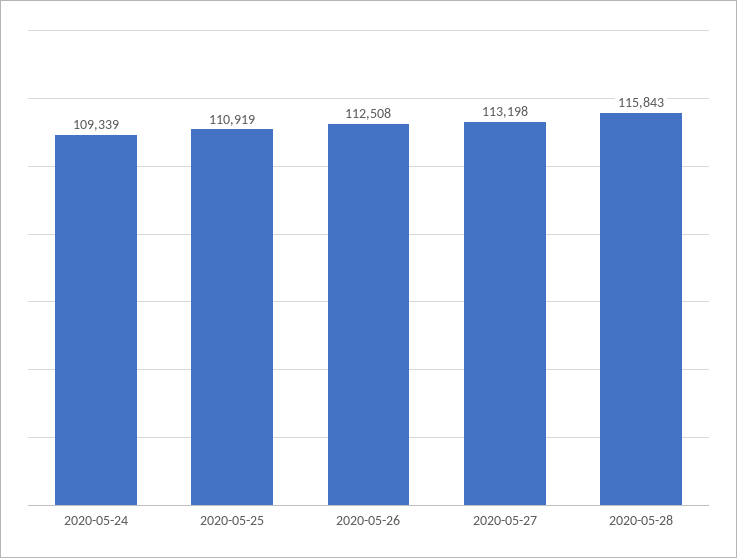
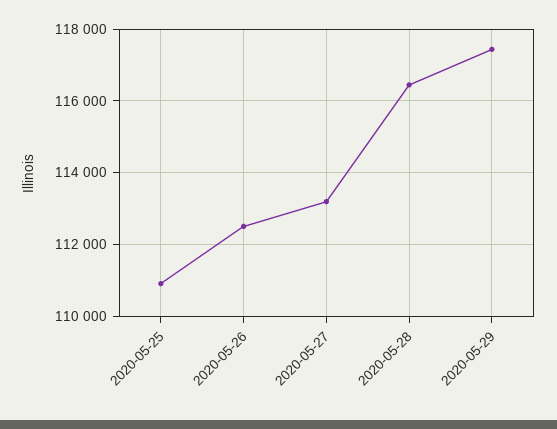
2020-05-24: 109339 -> none
2020-05-28: 115843 -> 116400
2020-05-29: none -> 117400

